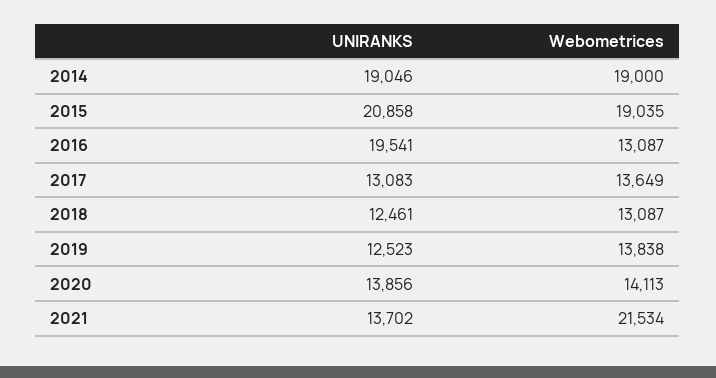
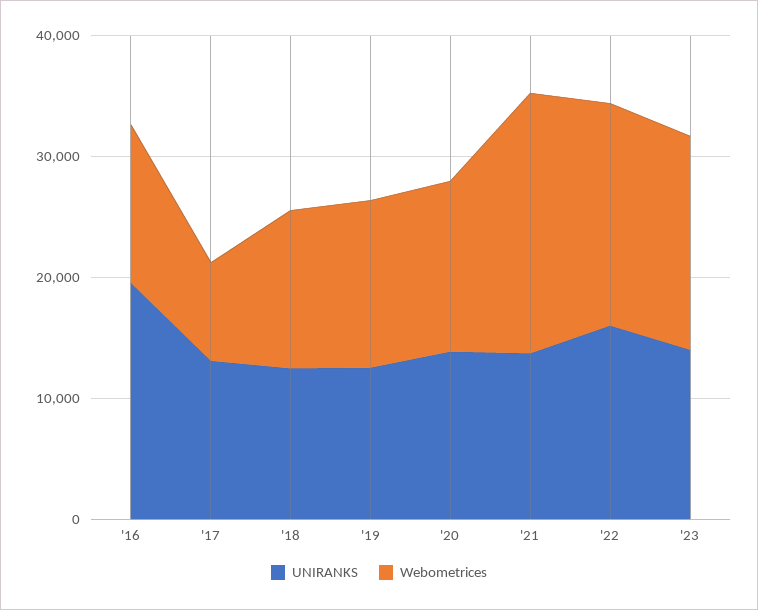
UNIRANKS, 2014: 19046 -> none
Webometrices, 2014: 19000 -> none
UNIRANKS, 2015: 20858 -> none
Webometrices, 2015: 19035 -> none
Webometrices, 2017: 13649 -> 8000
UNIRANKS, '22: none -> 16000
Webometrices, '22: none -> 18000
UNIRANKS, '23: none -> 14000
Webometrices, '23: none -> 18000

